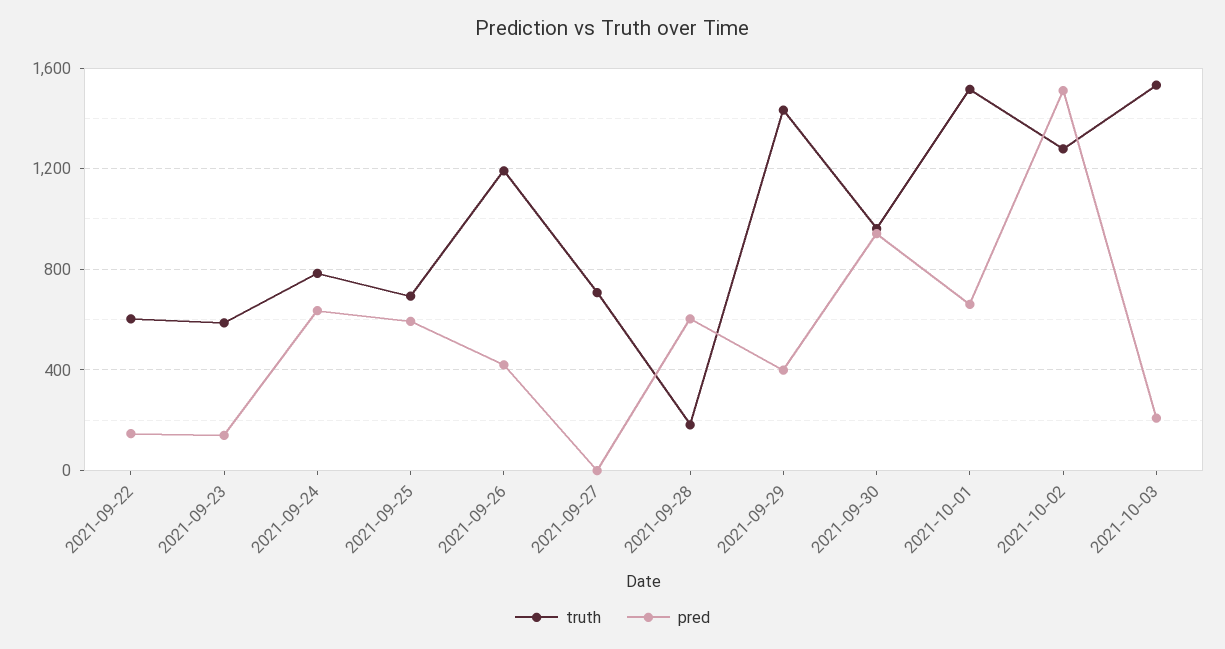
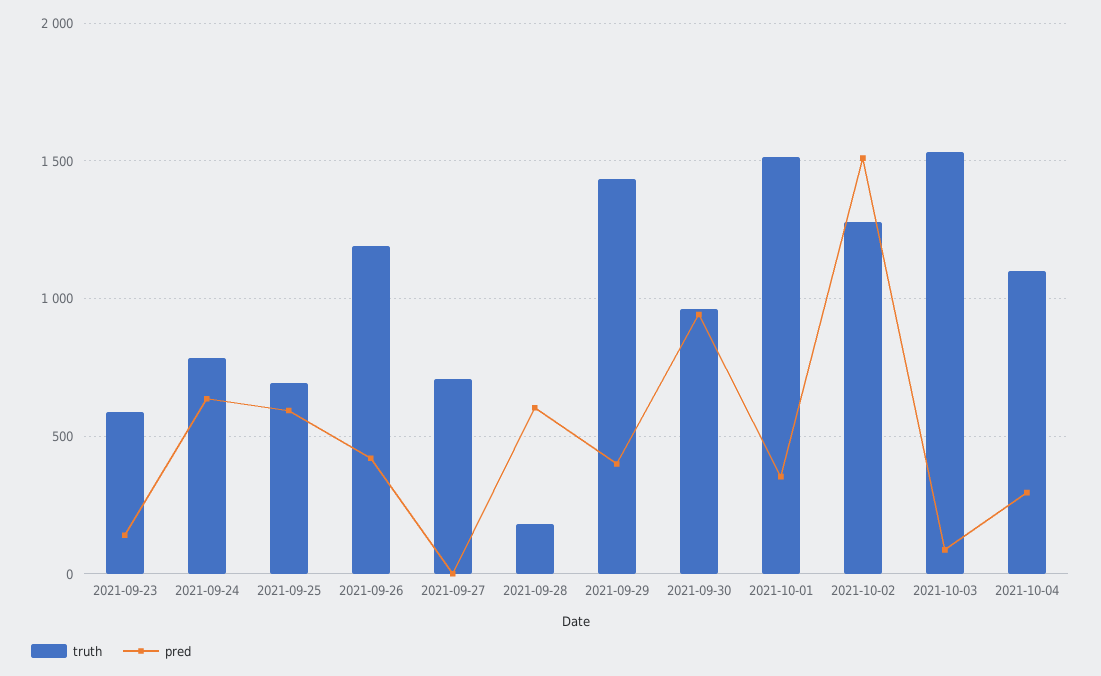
truth, 2021-09-22: 600 -> none
pred, 2021-09-22: 150 -> none
pred, 2021-10-01: 650 -> 350
pred, 2021-10-03: 200 -> 100
truth, 2021-10-04: none -> 1100
pred, 2021-10-04: none -> 300

